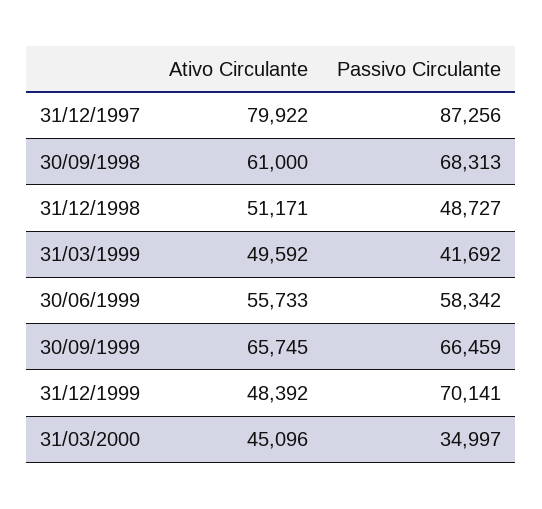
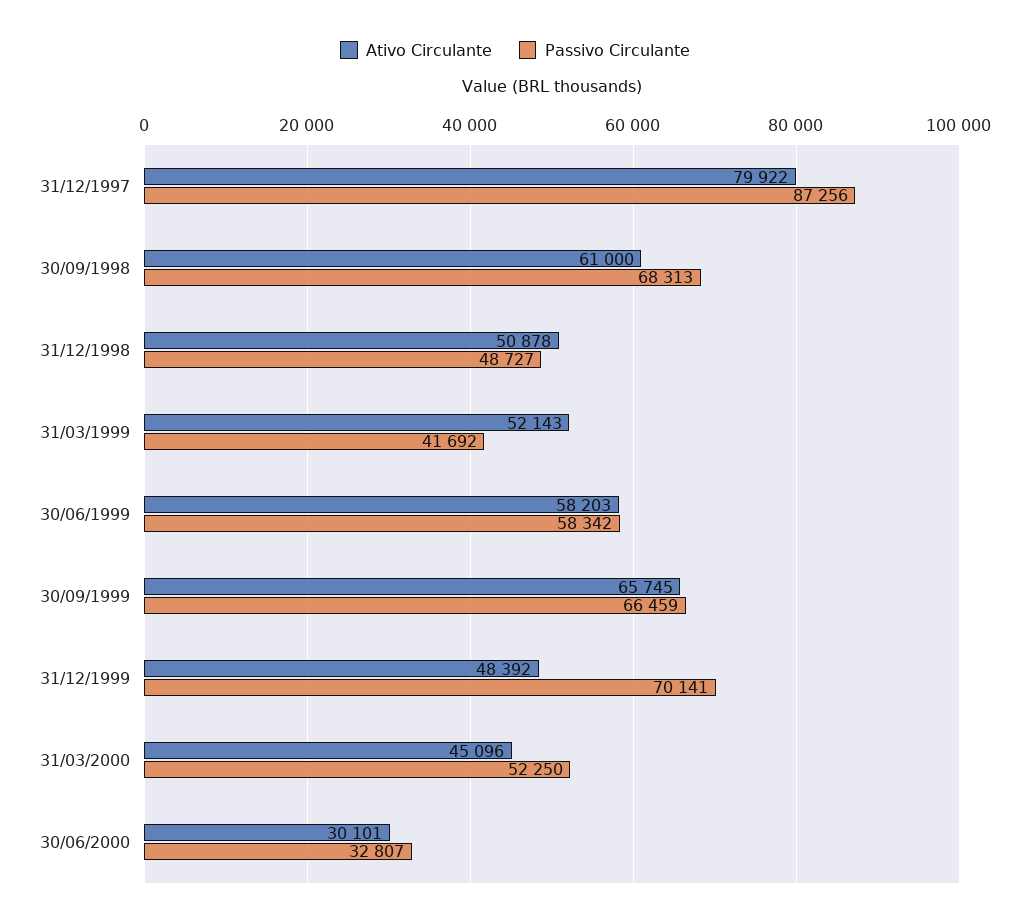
Ativo Circulante, 31/12/1998: 51171 -> 50878
Ativo Circulante, 31/03/1999: 49592 -> 52143
Ativo Circulante, 30/06/1999: 55733 -> 58203
Passivo Circulante, 31/03/2000: 34997 -> 52250
Ativo Circulante, 30/06/2000: none -> 30101
Passivo Circulante, 30/06/2000: none -> 32807

